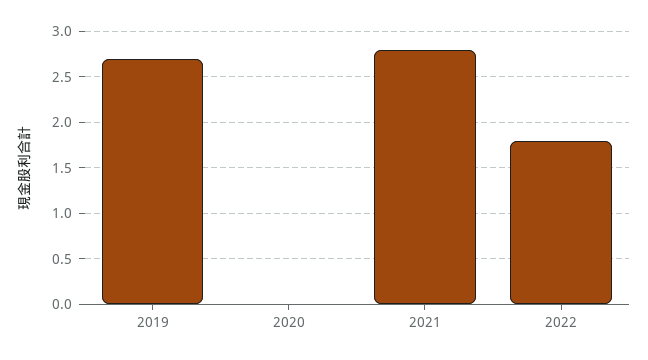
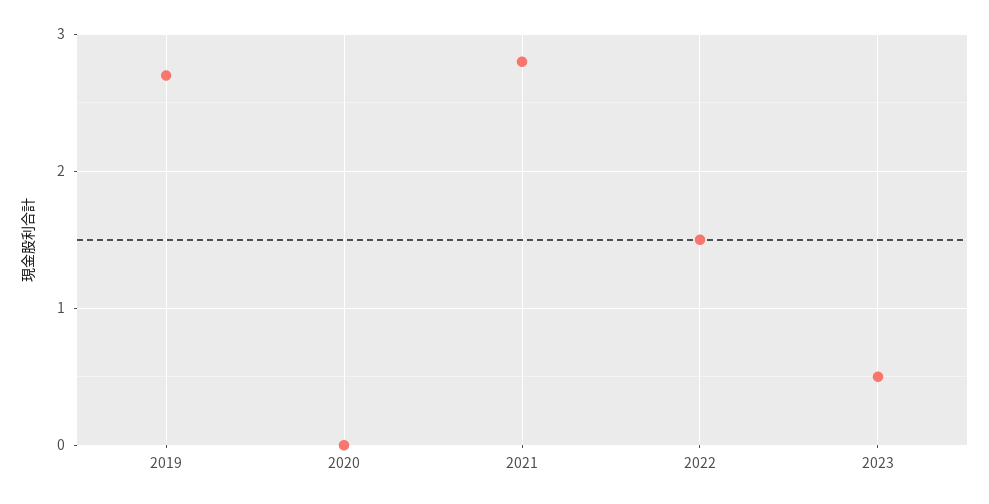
2022: 1.8 -> 1.5
2023: none -> 0.5

